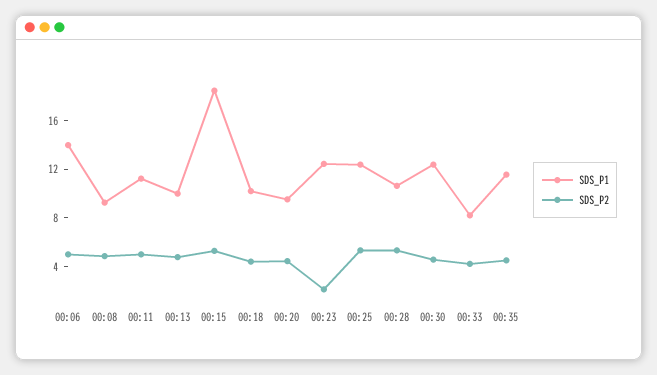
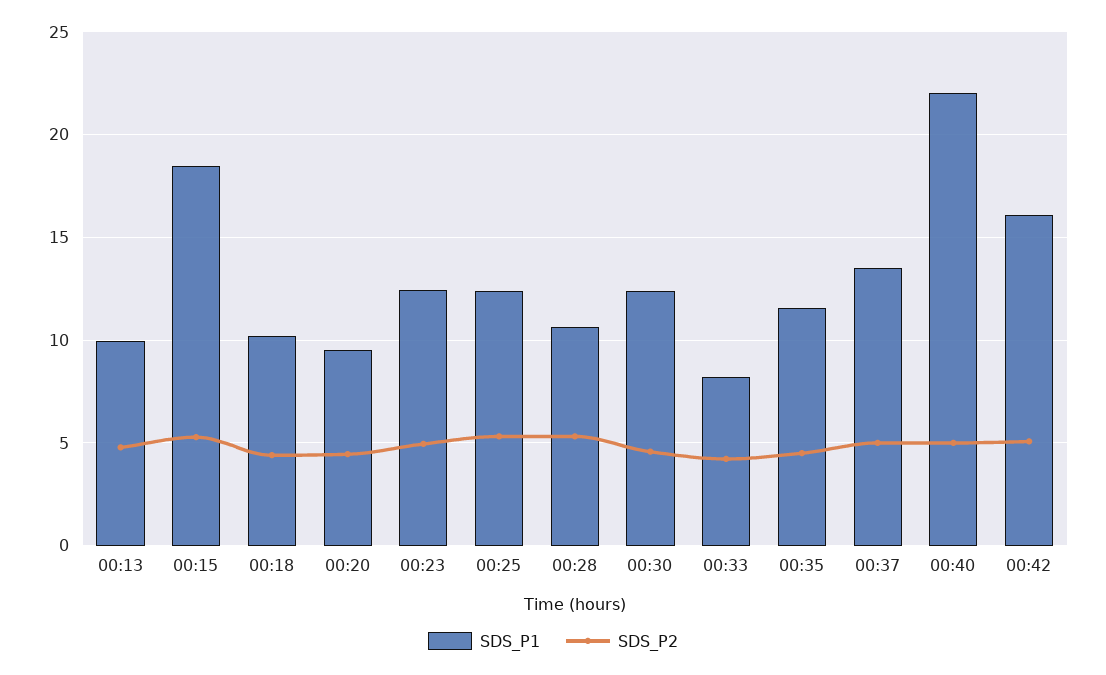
SDS_P1, 00:06: 14 -> none
SDS_P2, 00:06: 5 -> none
SDS_P1, 00:08: 9 -> none
SDS_P2, 00:08: 5 -> none
SDS_P1, 00:11: 11 -> none
SDS_P2, 00:11: 5 -> none
SDS_P2, 00:23: 2 -> 5
SDS_P1, 00:37: none -> 13.5
SDS_P2, 00:37: none -> 5
SDS_P1, 00:40: none -> 22
SDS_P2, 00:40: none -> 5
SDS_P1, 00:42: none -> 16
SDS_P2, 00:42: none -> 5

